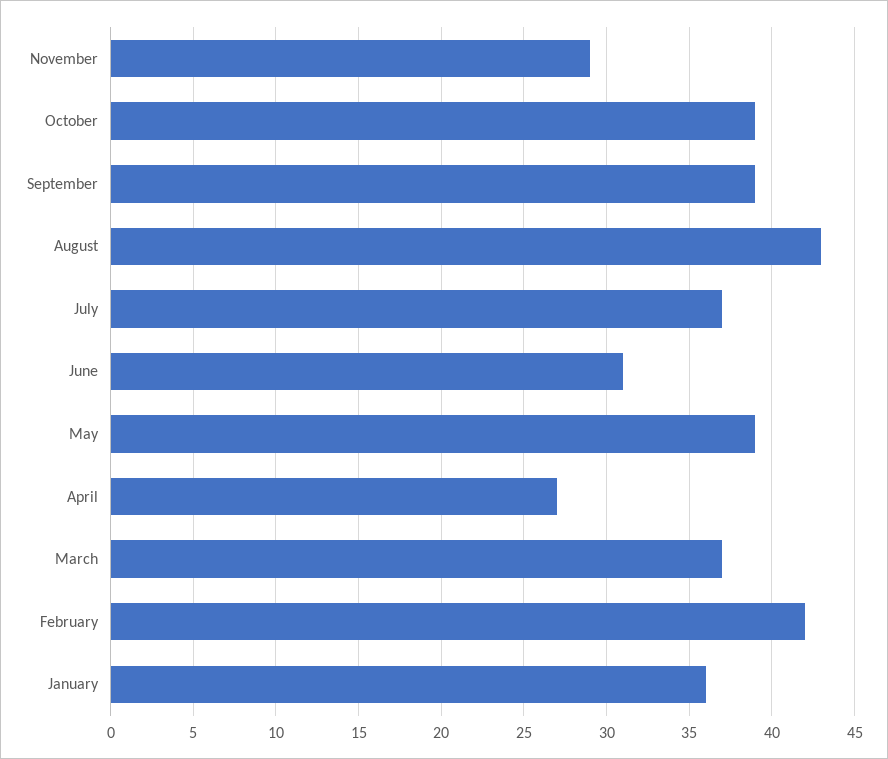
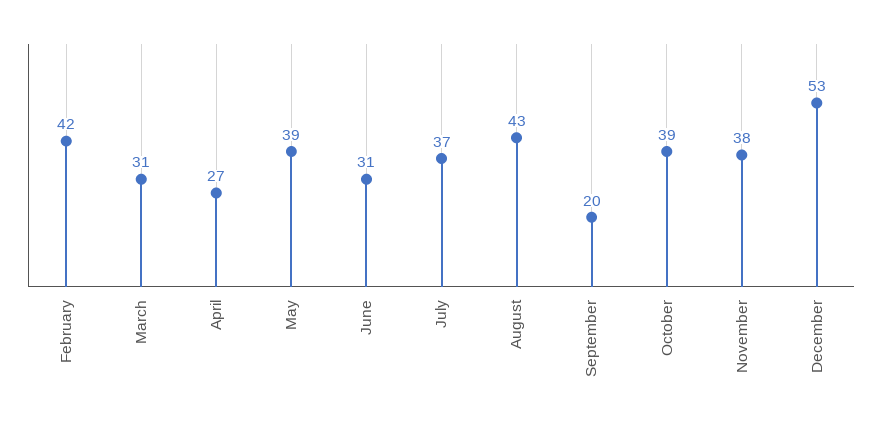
November: 29 -> 38
September: 39 -> 20
March: 37 -> 31
January: 36 -> none
December: none -> 53

